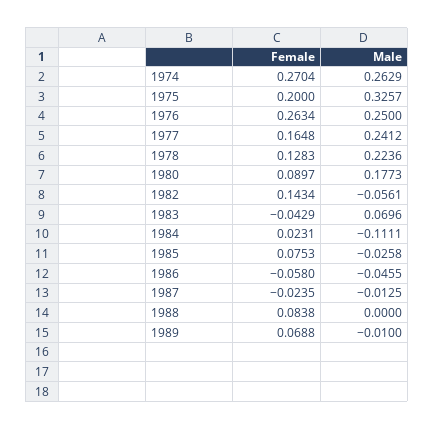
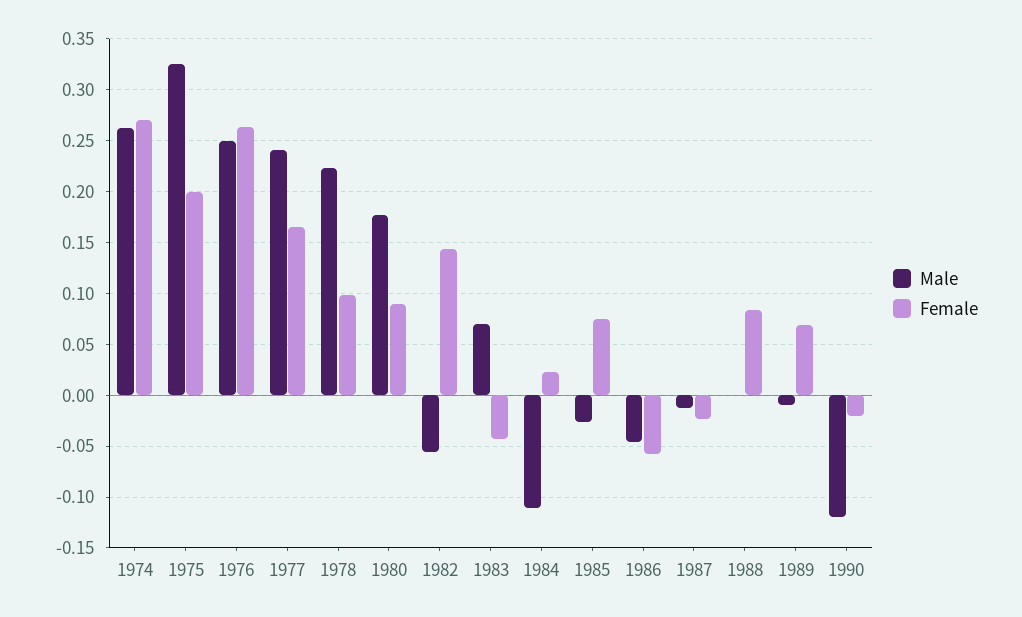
Female, 1978: 0.1283 -> 0.1
Male, 1990: none -> -0.12
Female, 1990: none -> -0.02

